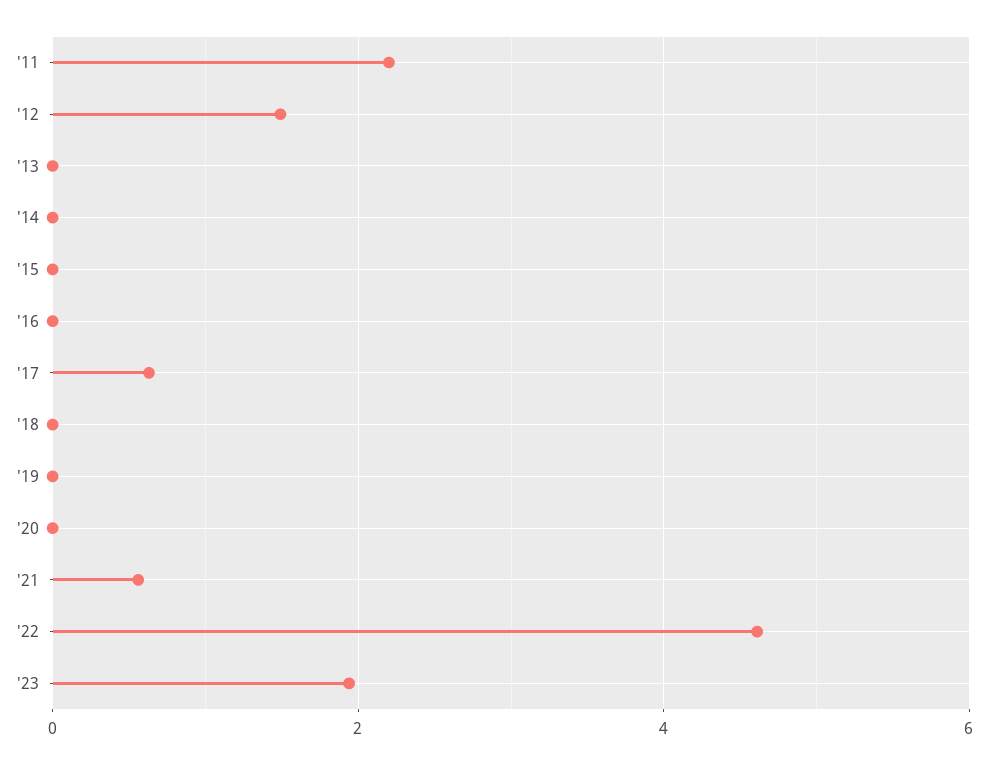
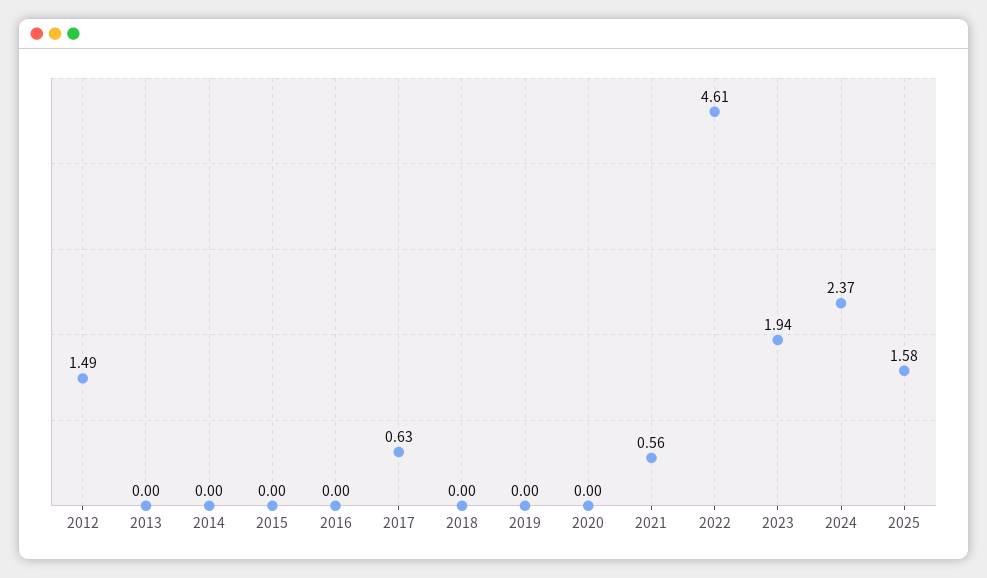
'11: 2.2 -> none
2024: none -> 2.37
2025: none -> 1.58

